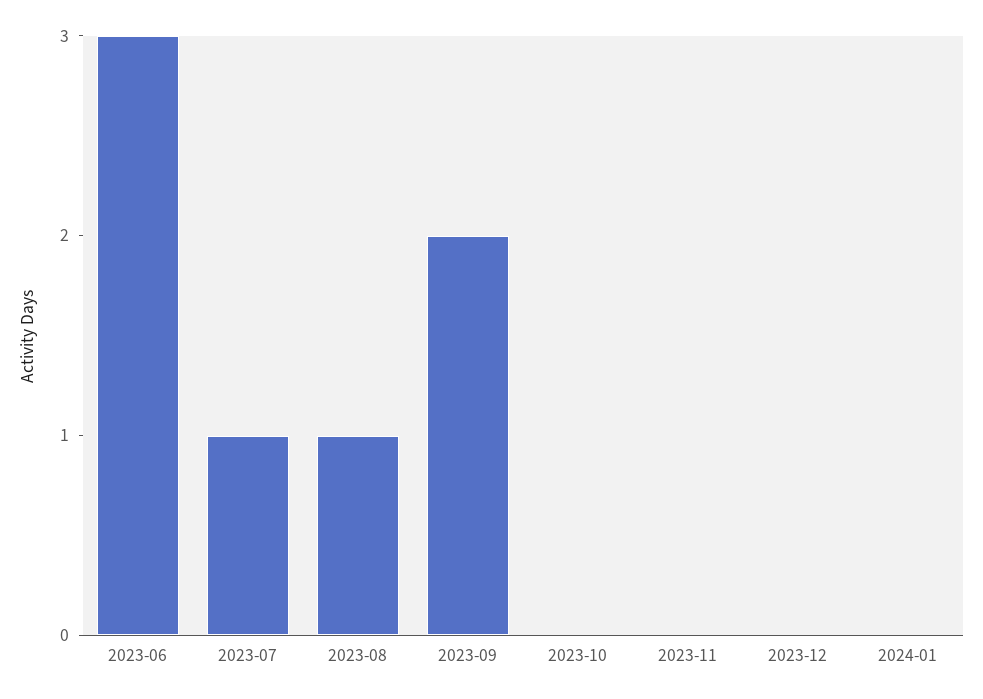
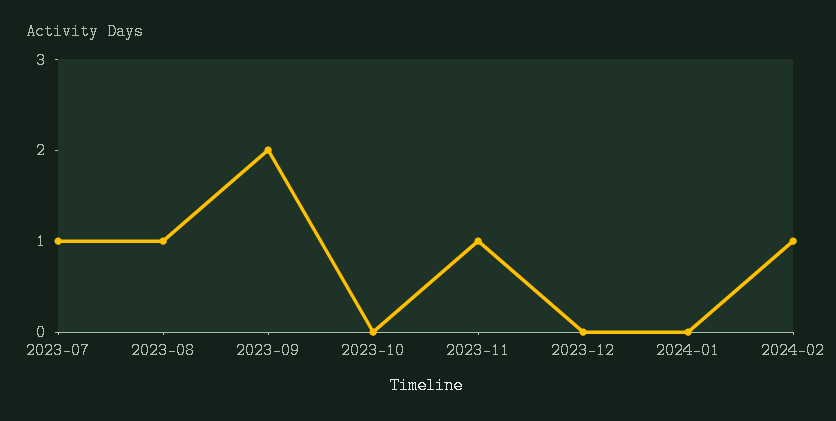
2023-06: 3 -> none
2023-11: 0 -> 1
2024-02: none -> 1

